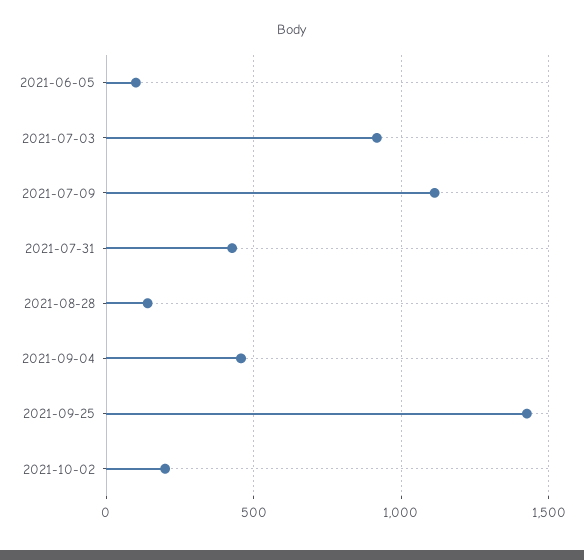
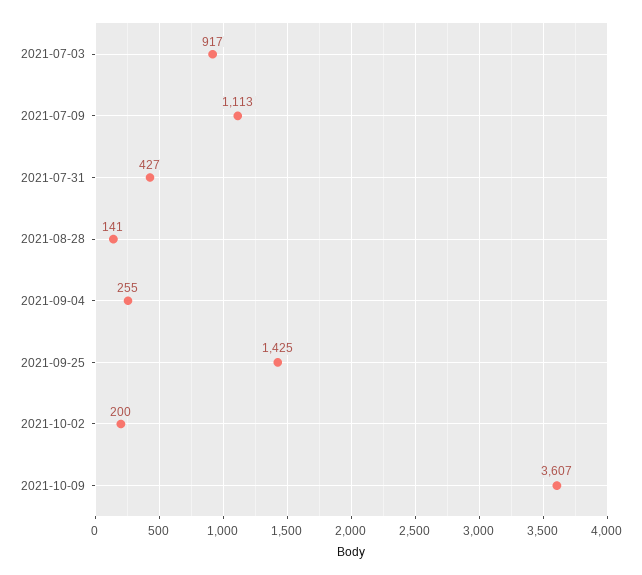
2021-06-05: 100 -> none
2021-09-04: 450 -> 255
2021-10-09: none -> 3607

